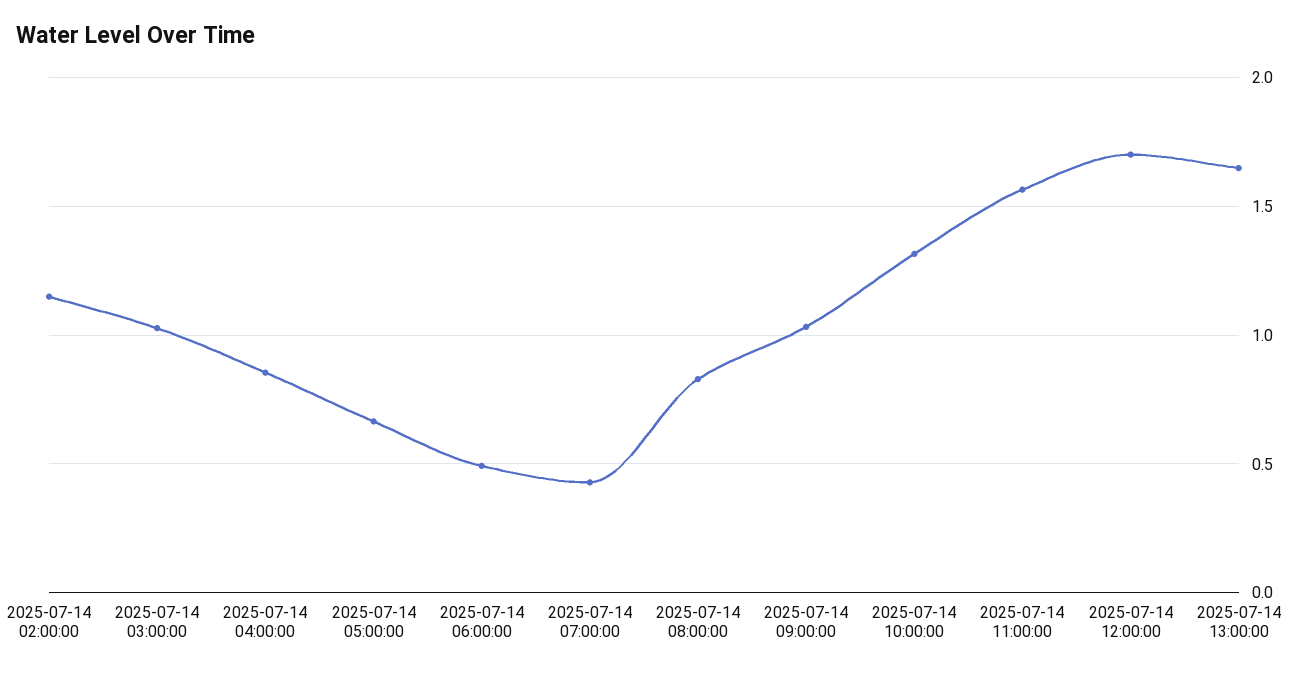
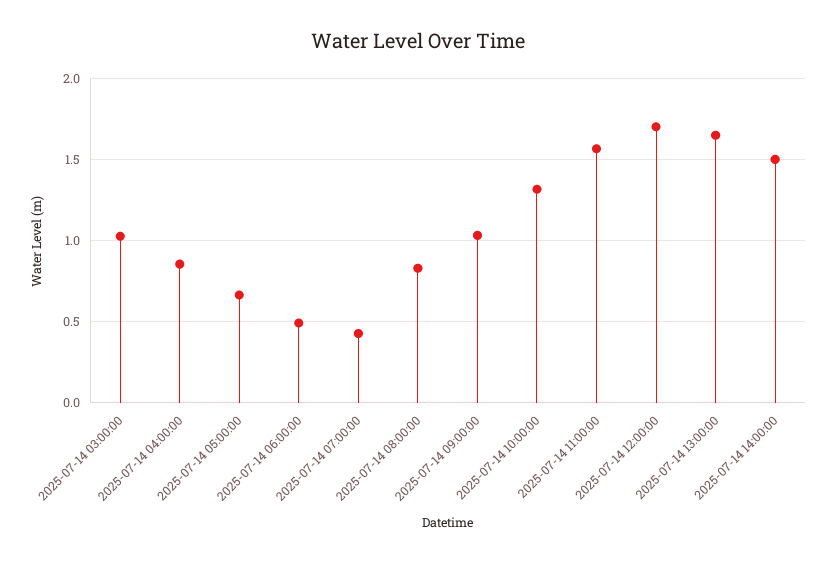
2025-07-14 02:00:00: 1.15 -> none
2025-07-14 14:00:00: none -> 1.5

